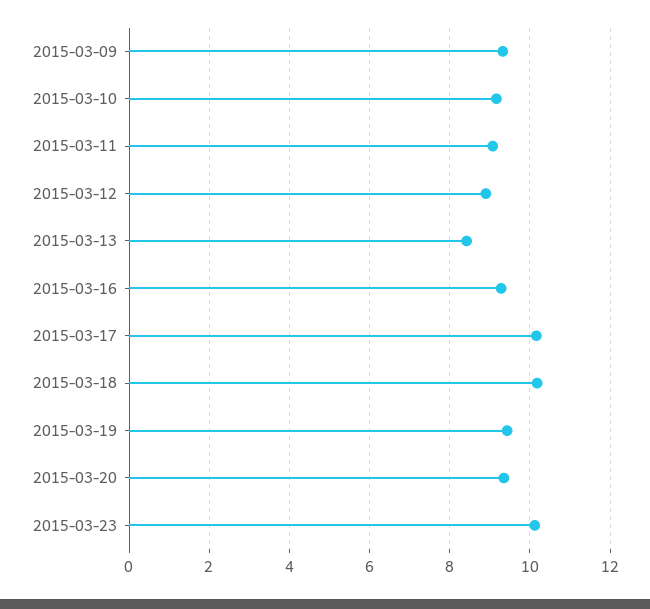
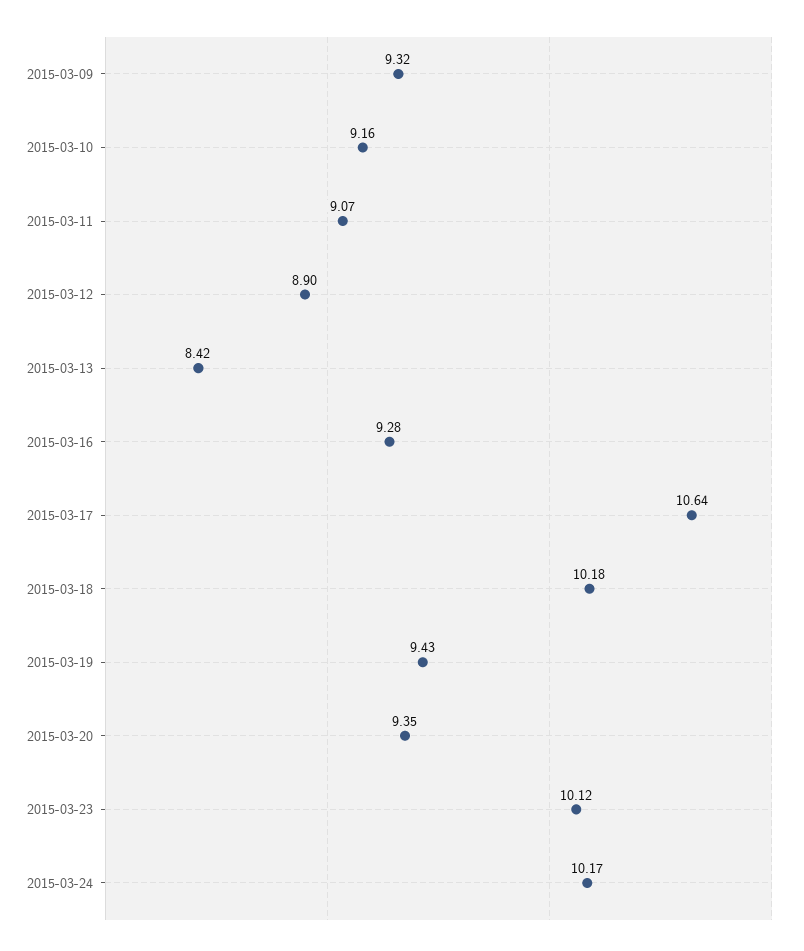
2015-03-17: 10.2 -> 10.64
2015-03-24: none -> 10.17

